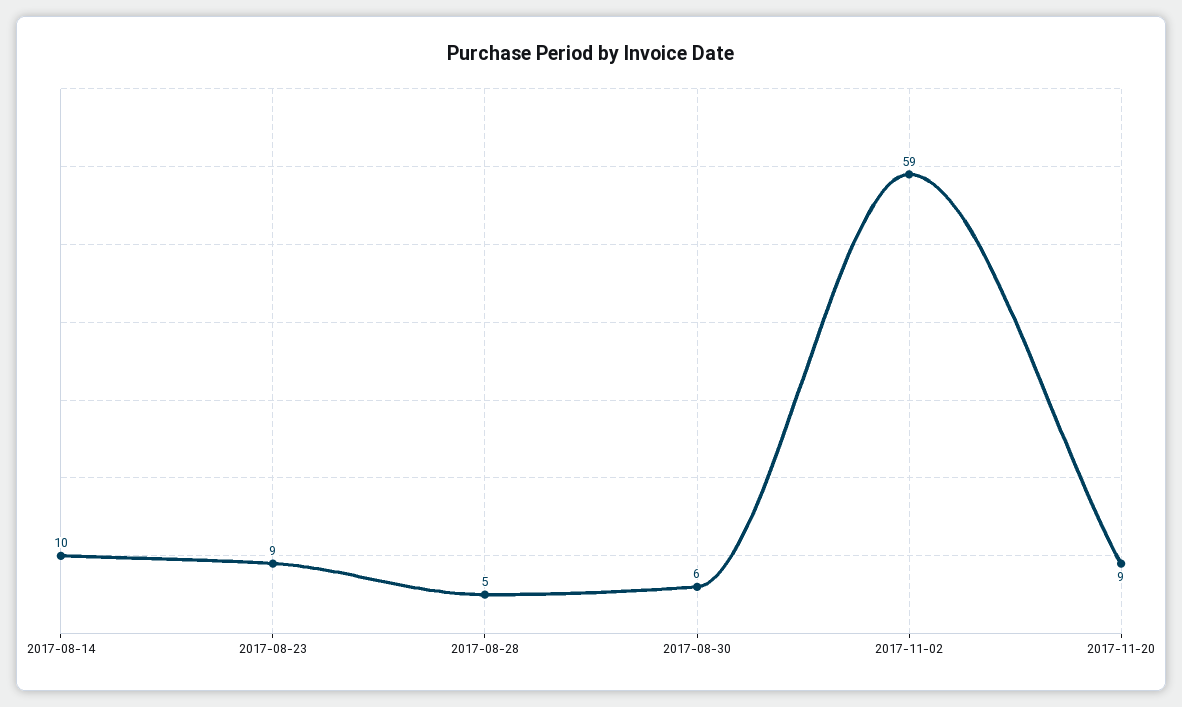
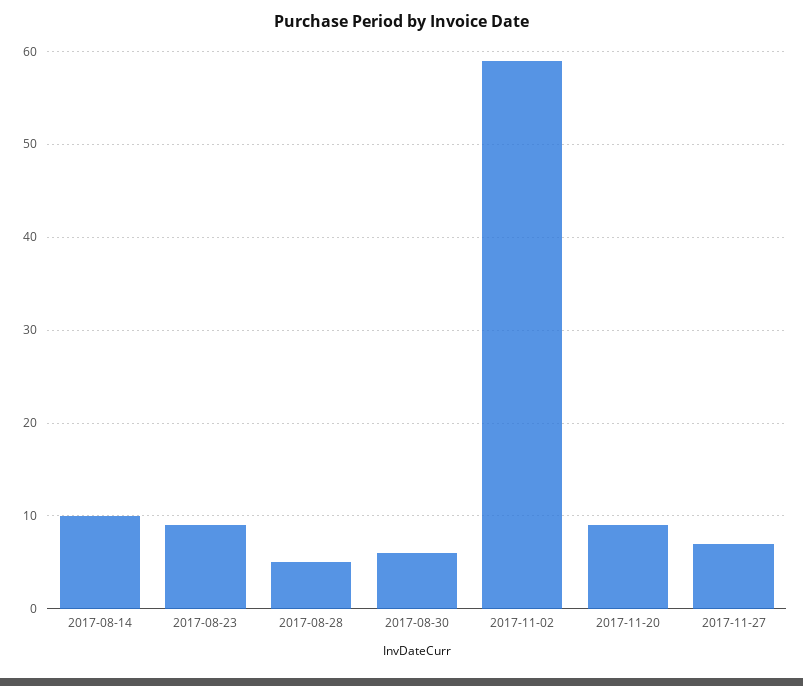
2017-11-27: none -> 7

